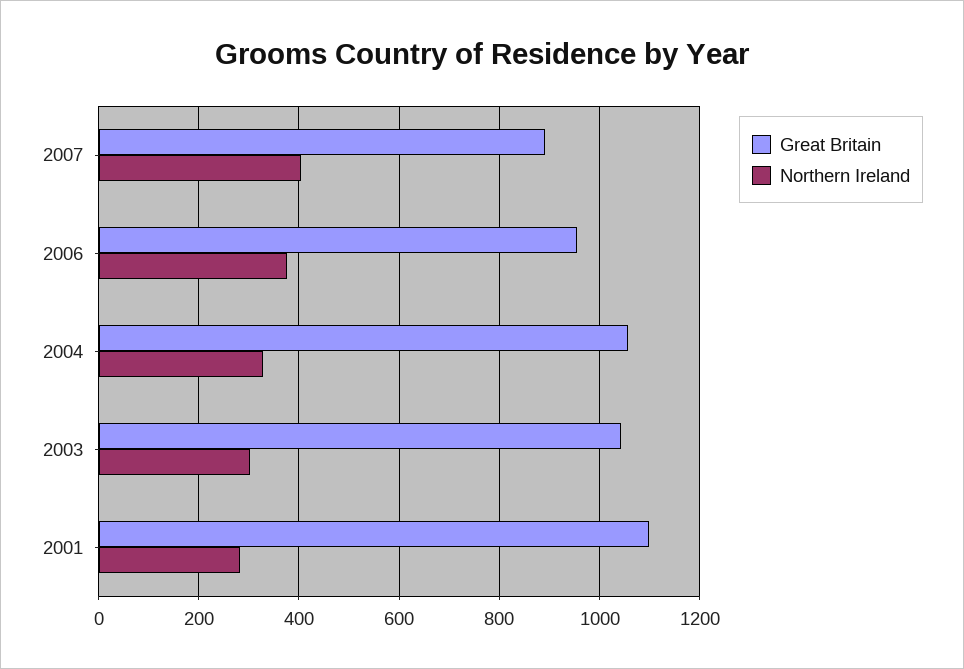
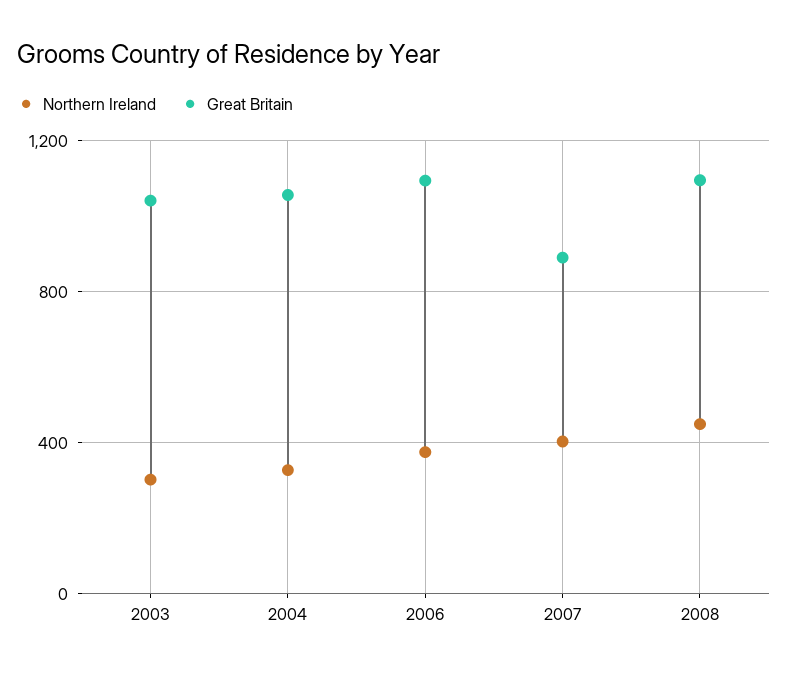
Great Britain, 2006: 960 -> 1100
Great Britain, 2001: 1100 -> none
Northern Ireland, 2001: 280 -> none
Northern Ireland, 2008: none -> 450
Great Britain, 2008: none -> 1100

